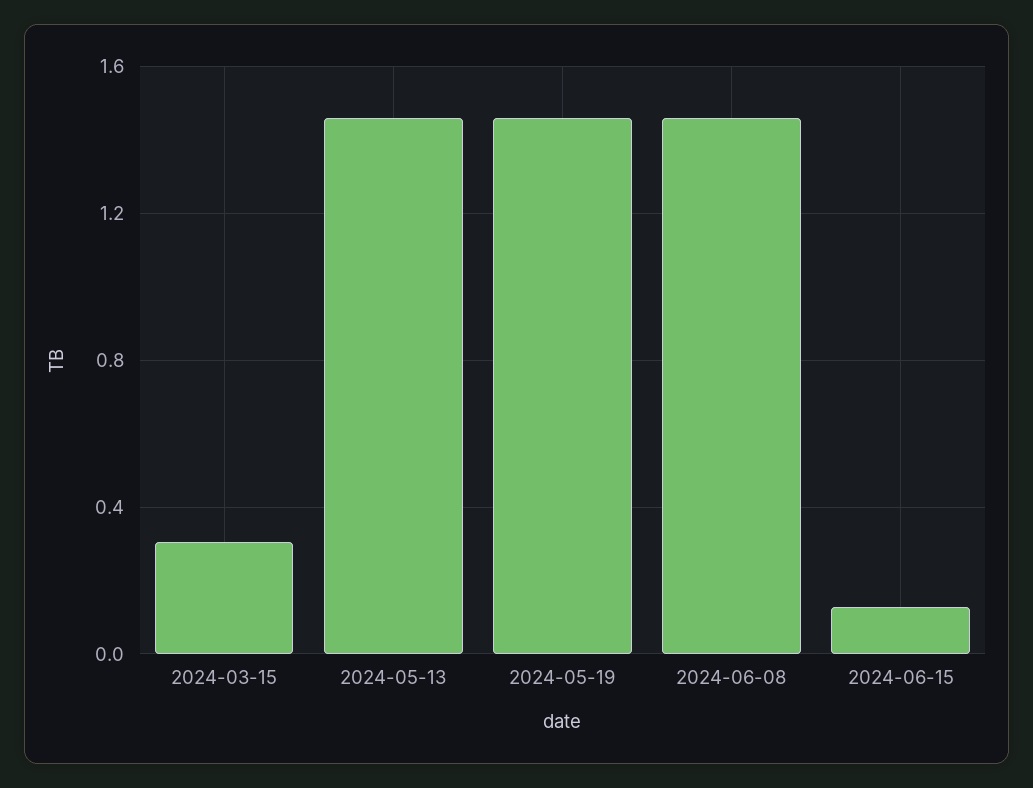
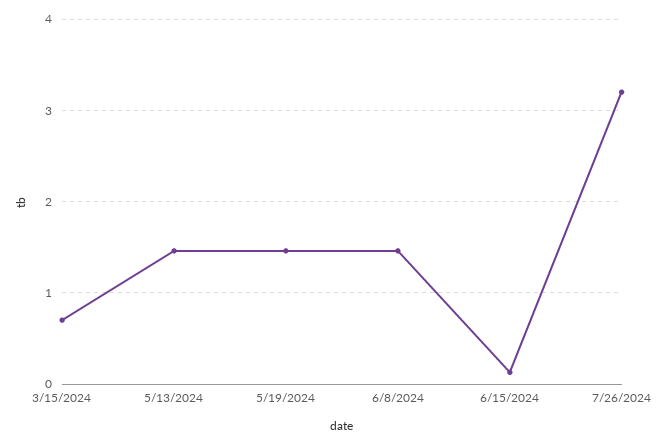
2024-03-15: 0.3 -> 0.7
7/26/2024: none -> 3.2

